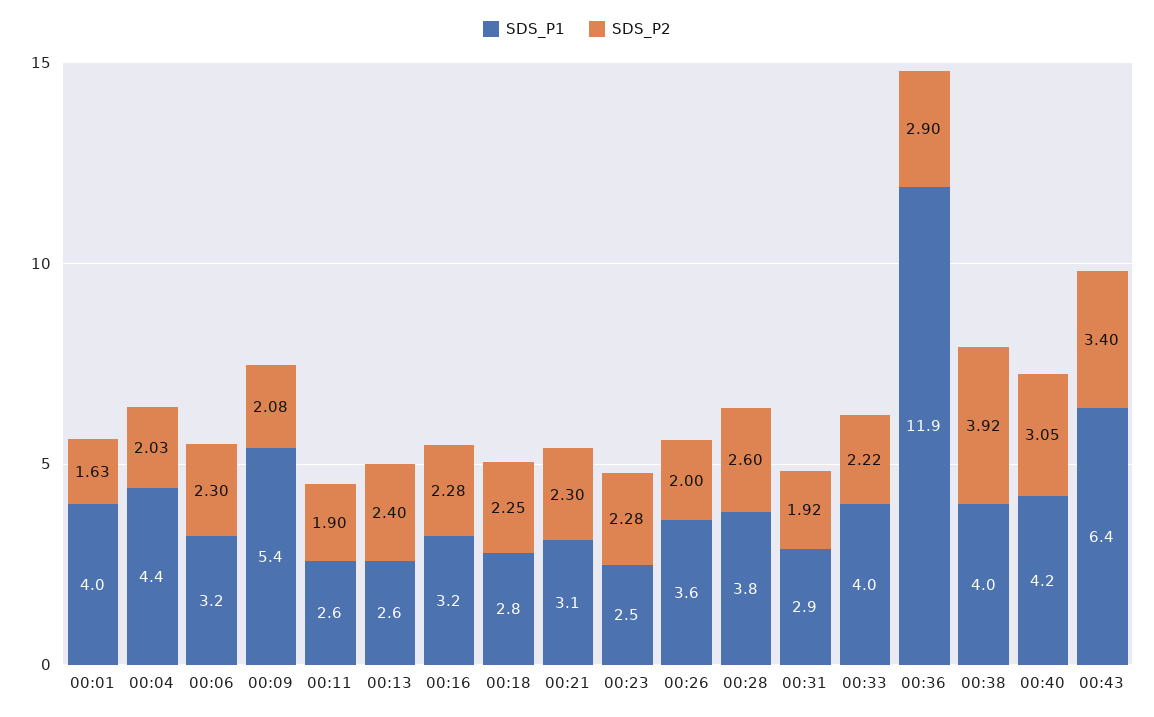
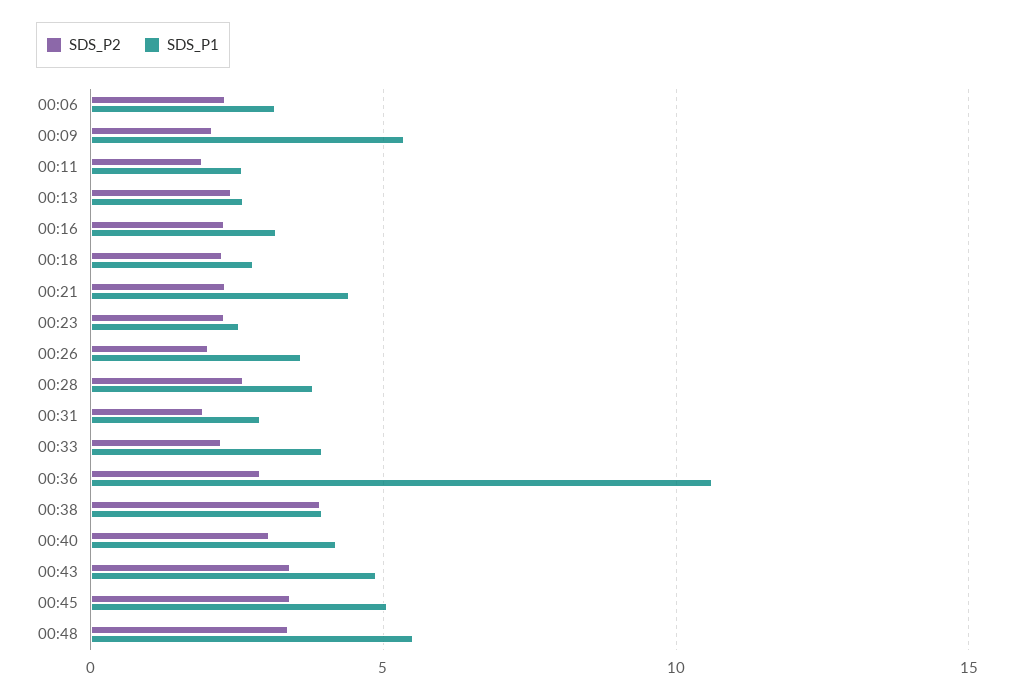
SDS_P1, 00:01: 4 -> none
SDS_P2, 00:01: 1.63 -> none
SDS_P1, 00:04: 4.4 -> none
SDS_P2, 00:04: 2.03 -> none
SDS_P1, 00:21: 3.1 -> 4.5
SDS_P1, 00:36: 11.9 -> 10.5
SDS_P1, 00:43: 6.4 -> 5
SDS_P2, 00:45: none -> 3.5
SDS_P1, 00:45: none -> 5
SDS_P2, 00:48: none -> 3.5
SDS_P1, 00:48: none -> 5.5

